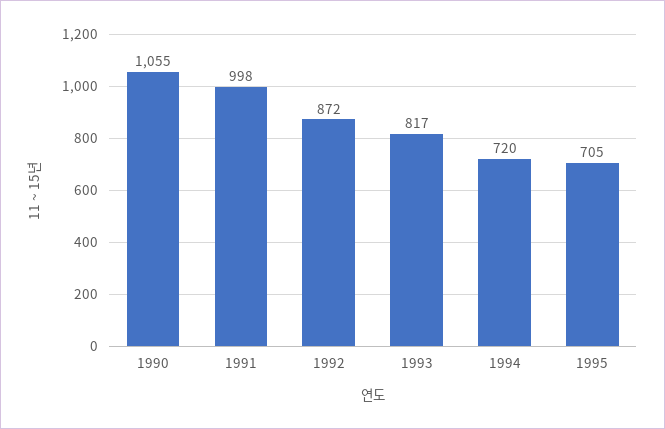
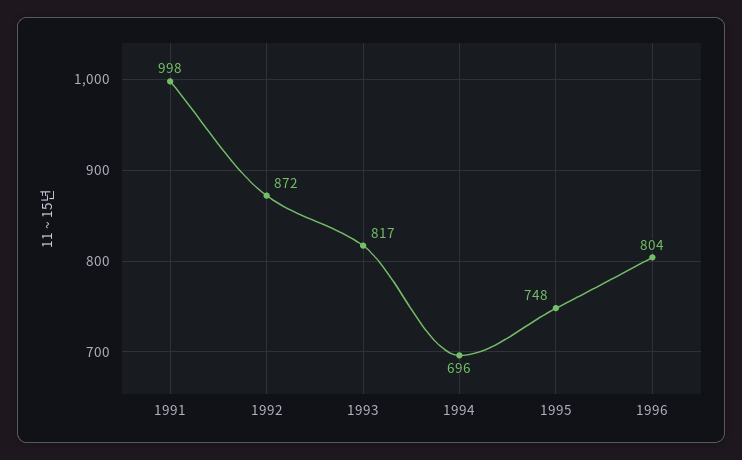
1990: 1055 -> none
1994: 720 -> 696
1995: 705 -> 748
1996: none -> 804

